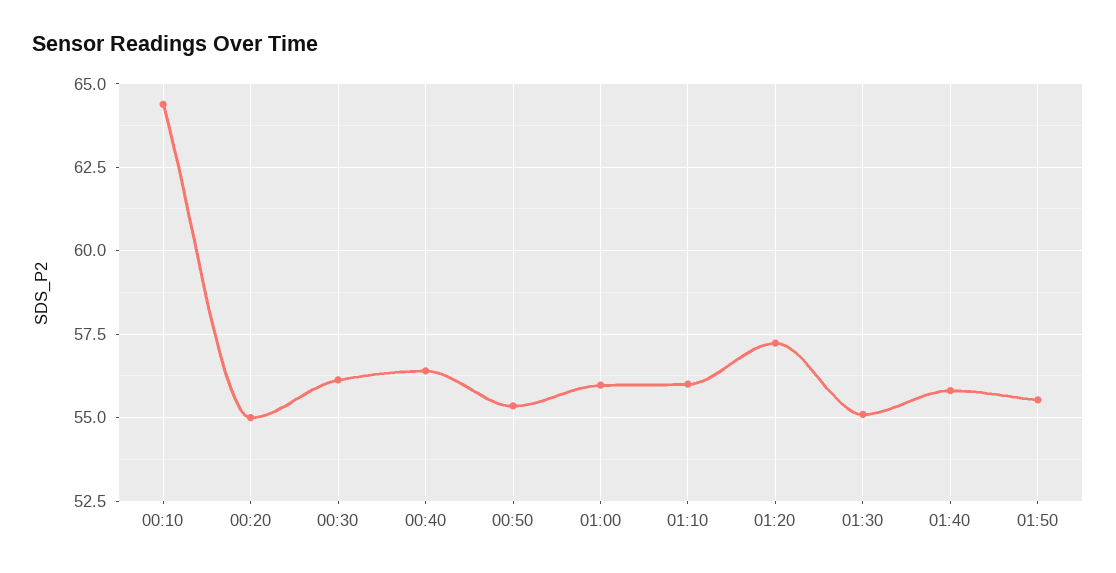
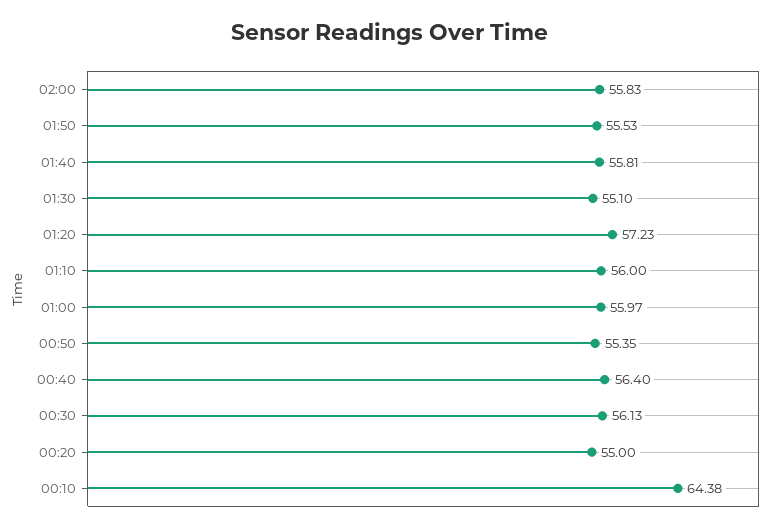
02:00: none -> 55.83

